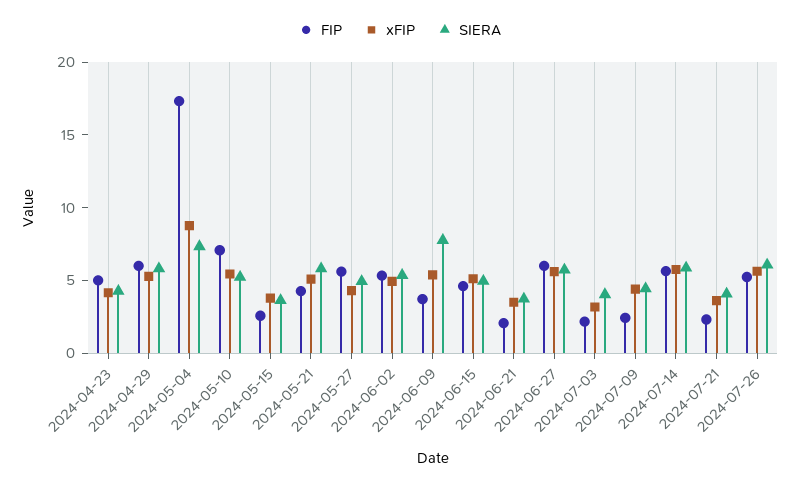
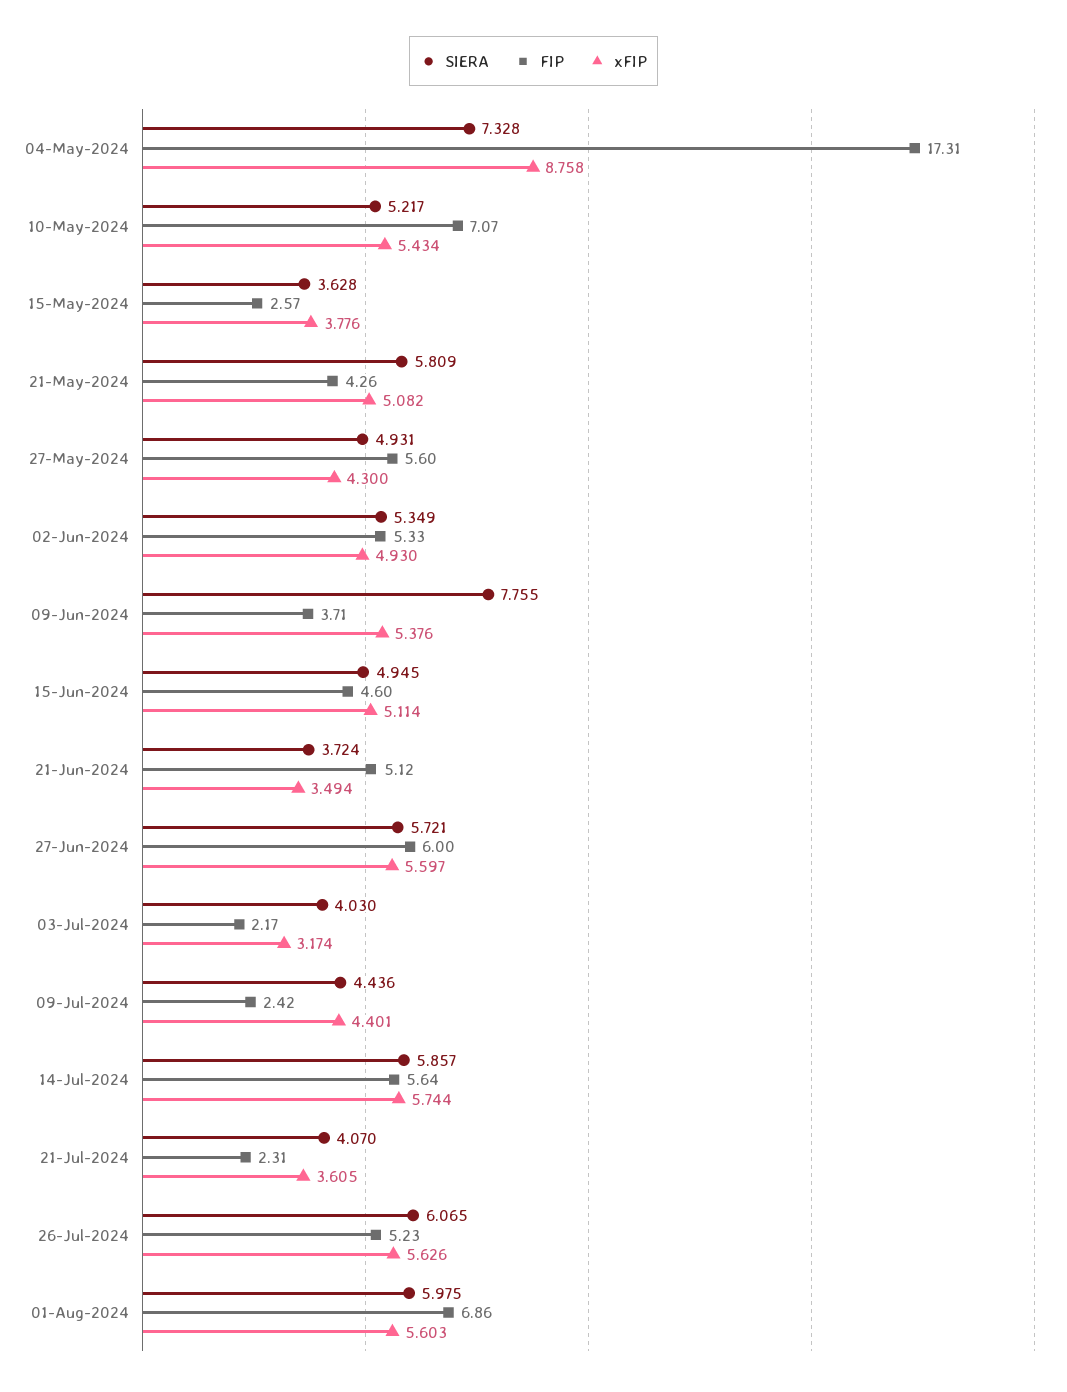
FIP, 2024-04-23: 5 -> none
xFIP, 2024-04-23: 4 -> none
SIERA, 2024-04-23: 4 -> none
FIP, 2024-04-29: 6 -> none
xFIP, 2024-04-29: 5 -> none
SIERA, 2024-04-29: 6 -> none
FIP, 2024-06-21: 2 -> 5.12
SIERA, 01-Aug-2024: none -> 5.975
FIP, 01-Aug-2024: none -> 6.86
xFIP, 01-Aug-2024: none -> 5.603

